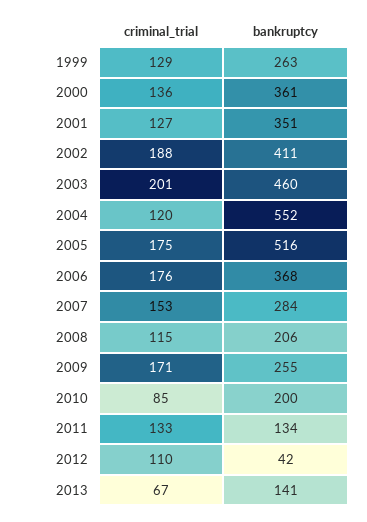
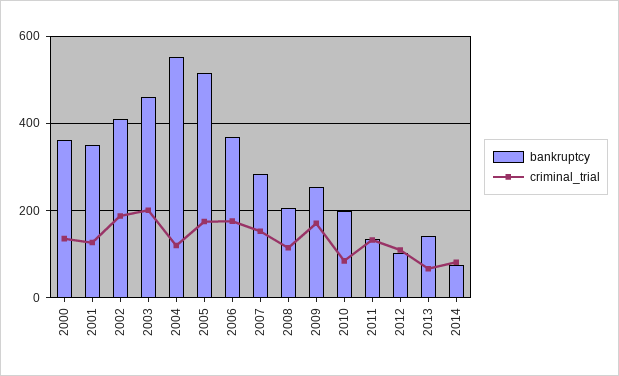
criminal_trial, 1999: 129 -> none
bankruptcy, 1999: 263 -> none
bankruptcy, 2012: 42 -> 100
bankruptcy, 2014: none -> 80
criminal_trial, 2014: none -> 80

